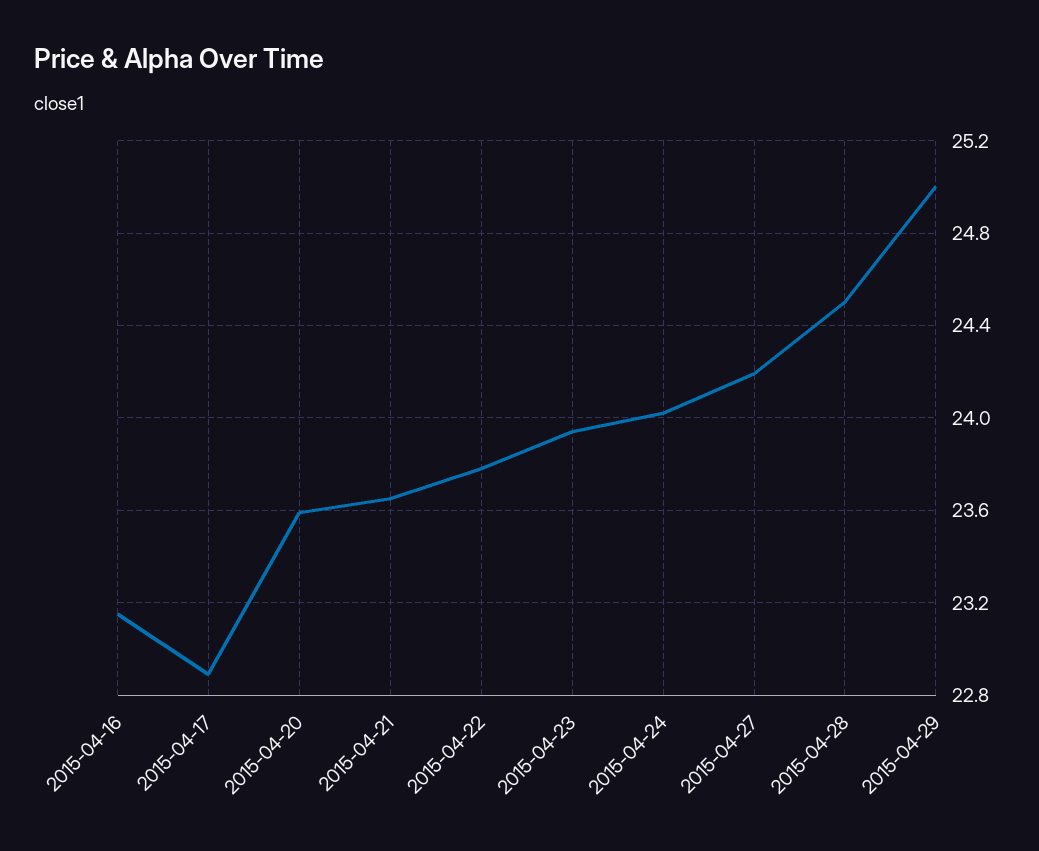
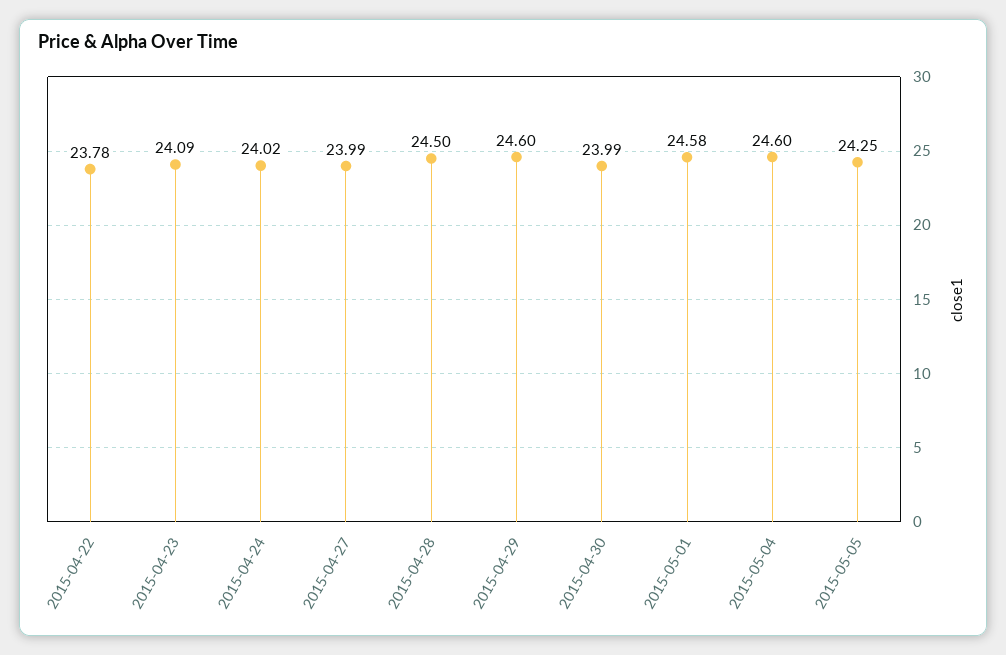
2015-04-16: 23.15 -> none
2015-04-17: 22.9 -> none
2015-04-20: 23.6 -> none
2015-04-21: 23.65 -> none
2015-04-23: 23.95 -> 24.09
2015-04-27: 24.2 -> 23.99
2015-04-29: 25 -> 24.6
2015-04-30: none -> 23.99
2015-05-01: none -> 24.58
2015-05-04: none -> 24.6
2015-05-05: none -> 24.25

